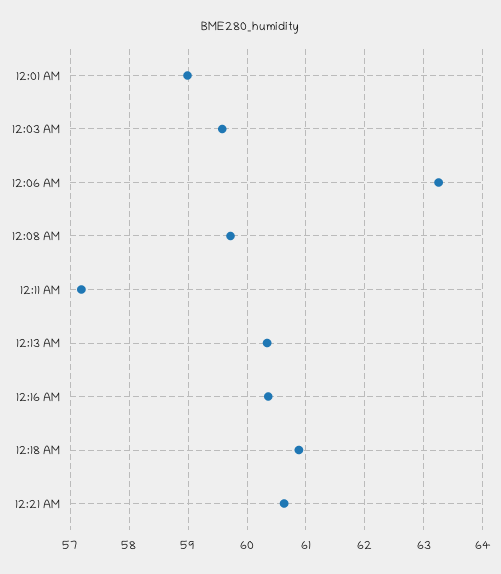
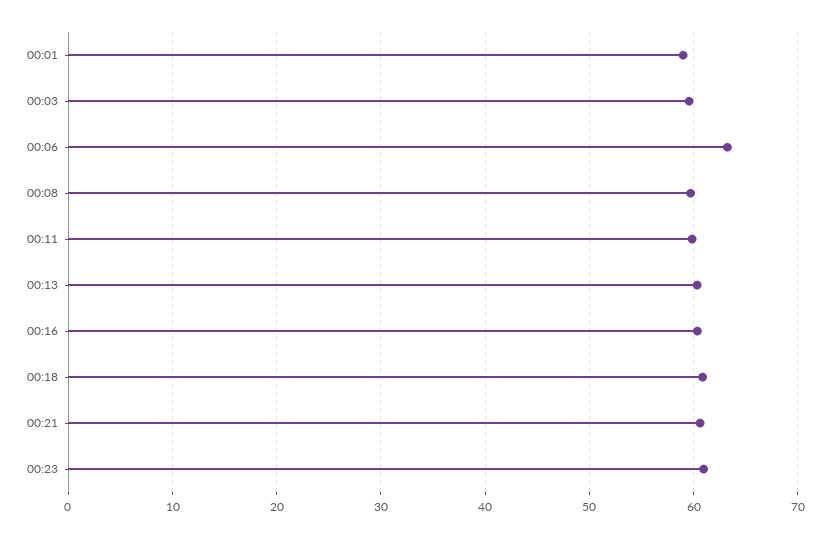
12:11 AM: 57.2 -> 60
00:23: none -> 61

